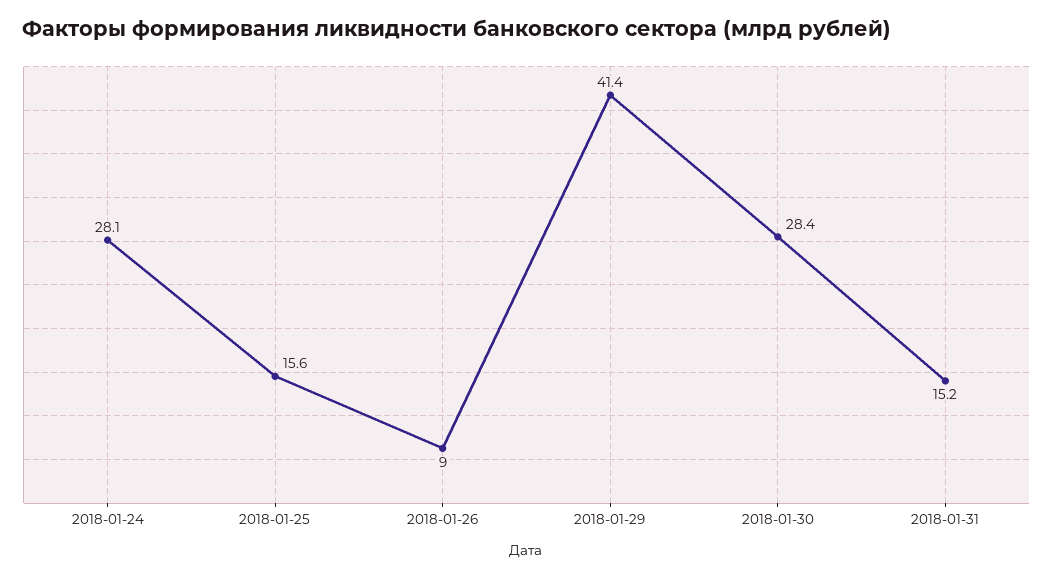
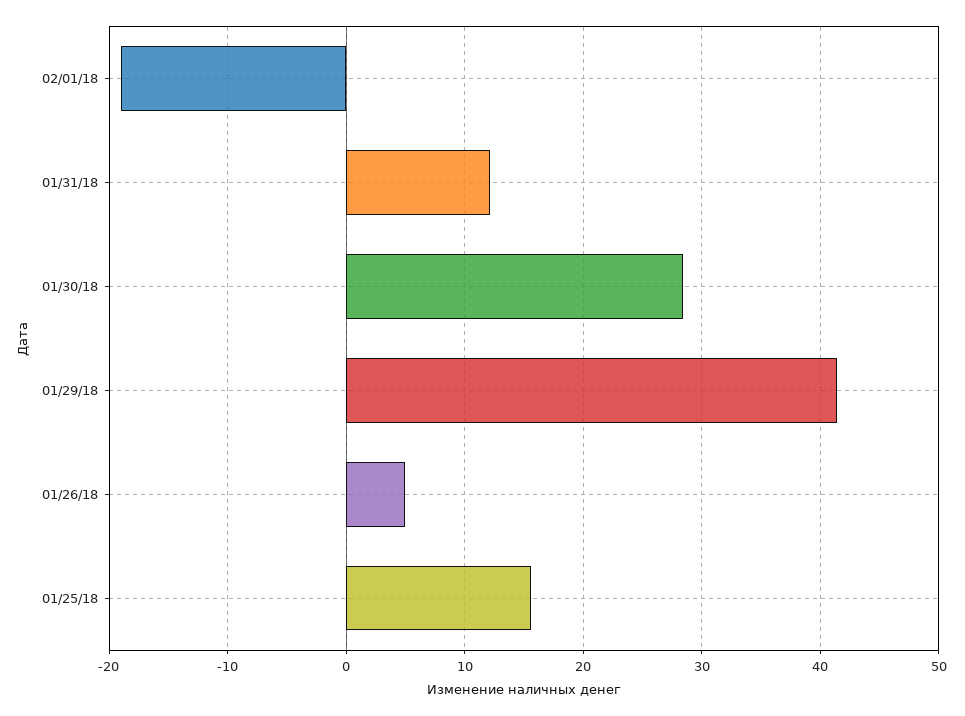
2018-01-24: 28.1 -> none
2018-01-26: 9 -> 5
2018-01-31: 15.2 -> 12
02/01/18: none -> -19

